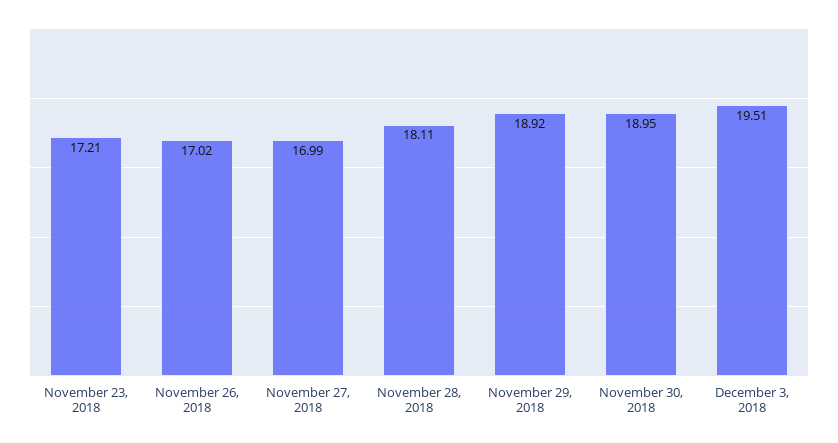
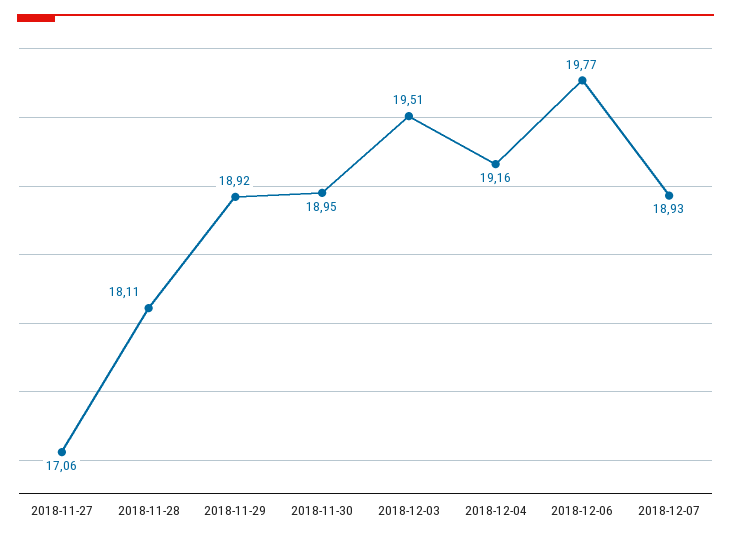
November 23, 2018: 17.21 -> none
November 26, 2018: 17.02 -> none
November 27, 2018: 16.99 -> 17.06
2018-12-04: none -> 19.16
2018-12-06: none -> 19.77
2018-12-07: none -> 18.93

